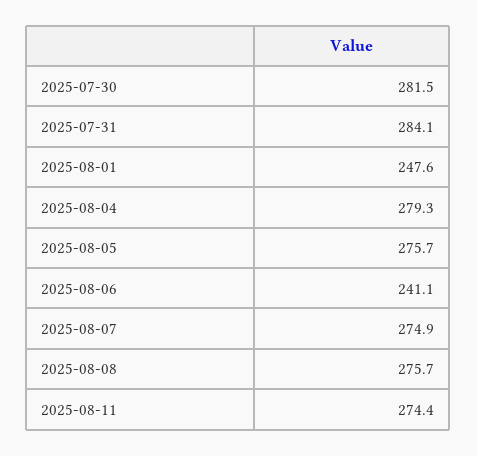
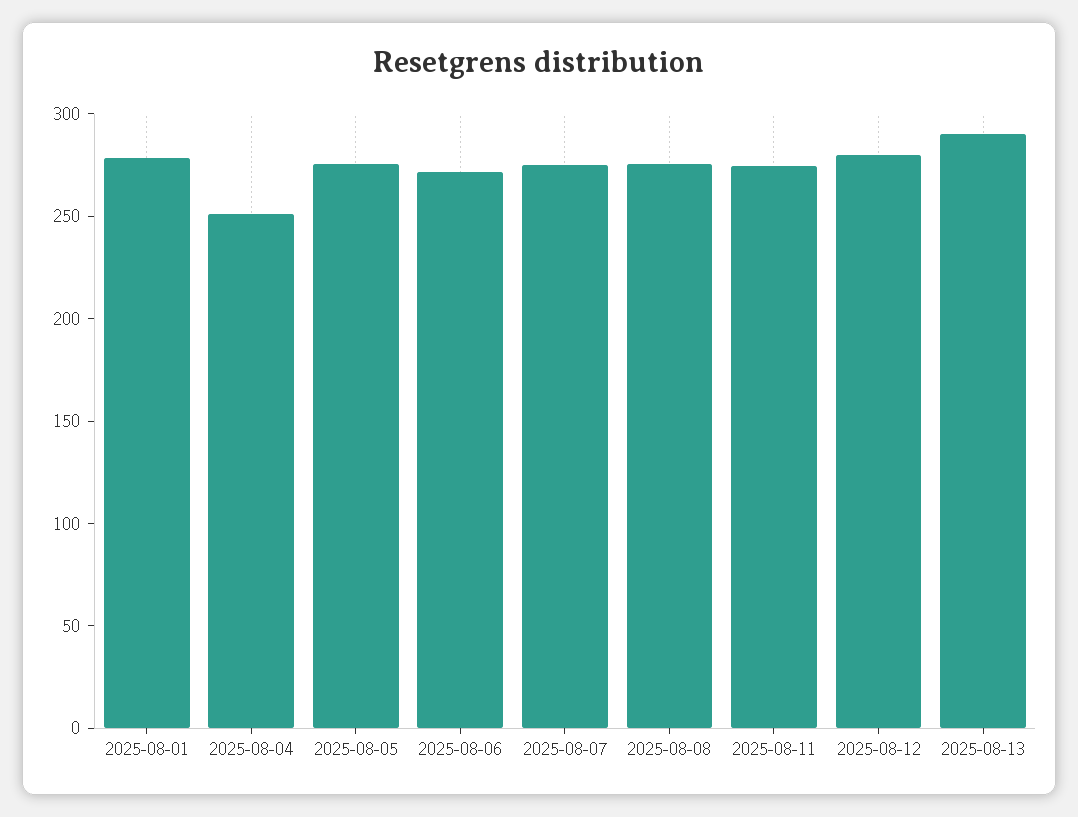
2025-07-30: 281.5 -> none
2025-07-31: 284.1 -> none
2025-08-01: 247.6 -> 280
2025-08-04: 279.3 -> 250
2025-08-06: 241.1 -> 270
2025-08-12: none -> 280
2025-08-13: none -> 290

